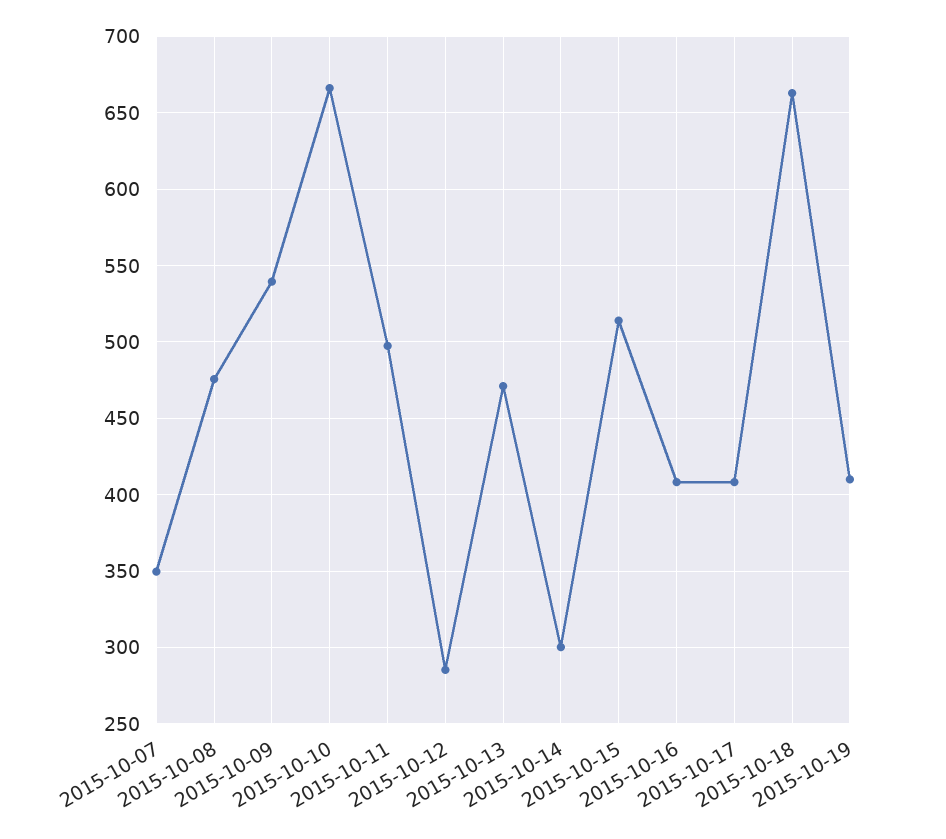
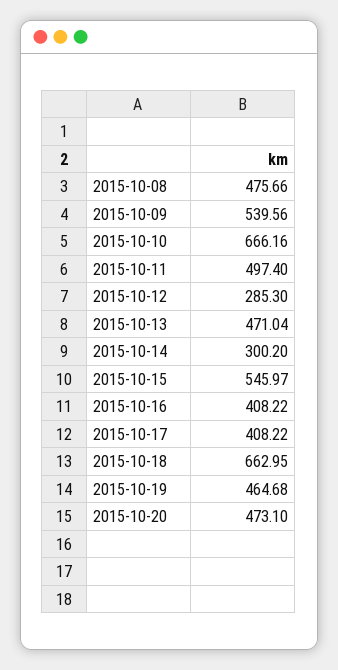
2015-10-07: 350 -> none
2015-10-15: 515 -> 545.97
2015-10-19: 410 -> 464.68
2015-10-20: none -> 473.1

